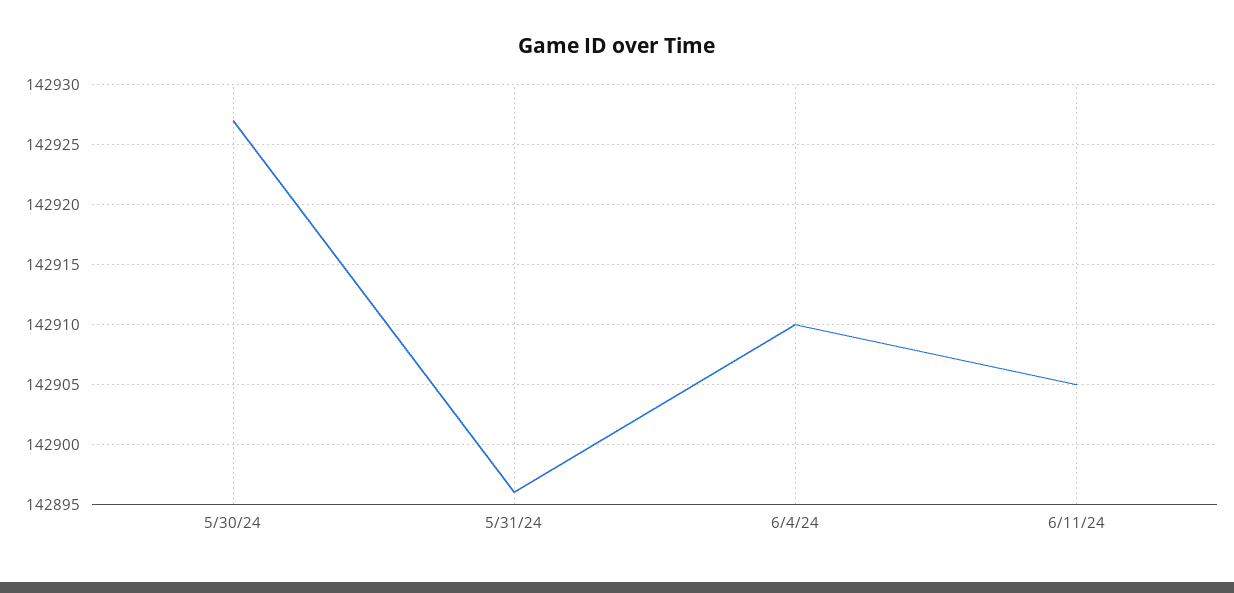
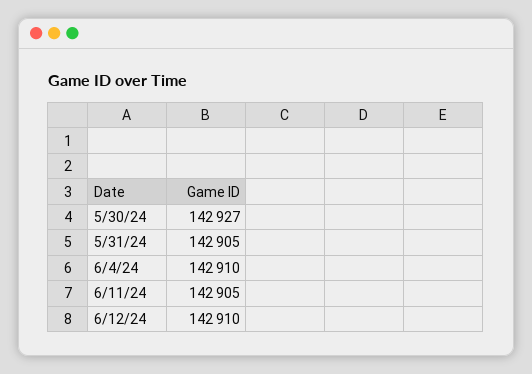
5/31/24: 142896 -> 142905
6/12/24: none -> 142910

